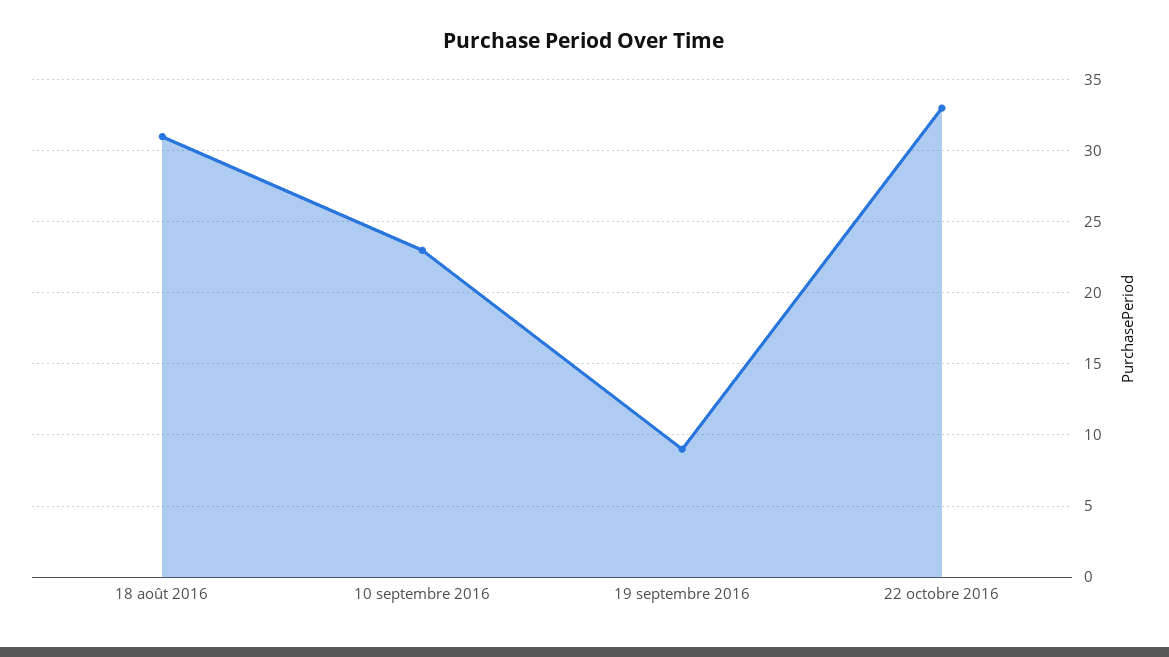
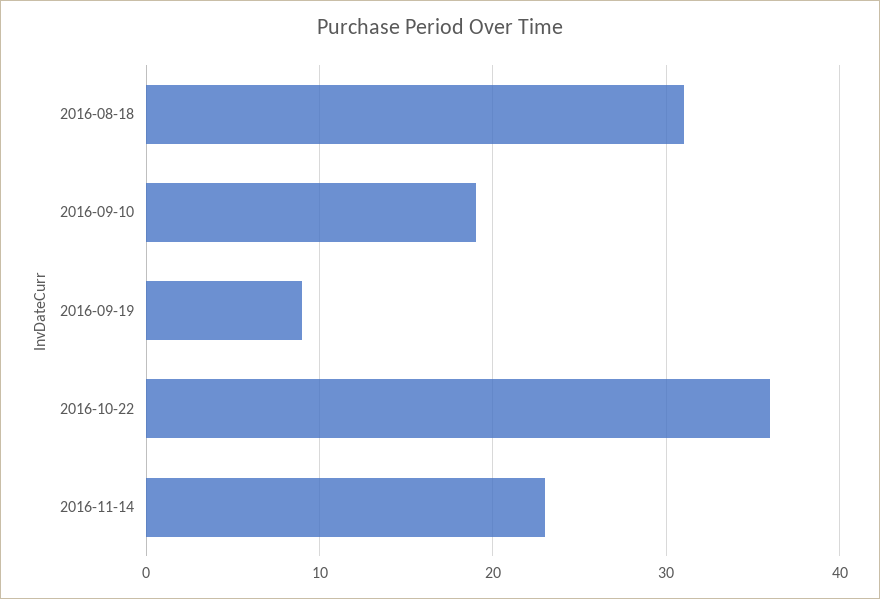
10 septembre 2016: 23 -> 19
22 octobre 2016: 33 -> 36
2016-11-14: none -> 23

